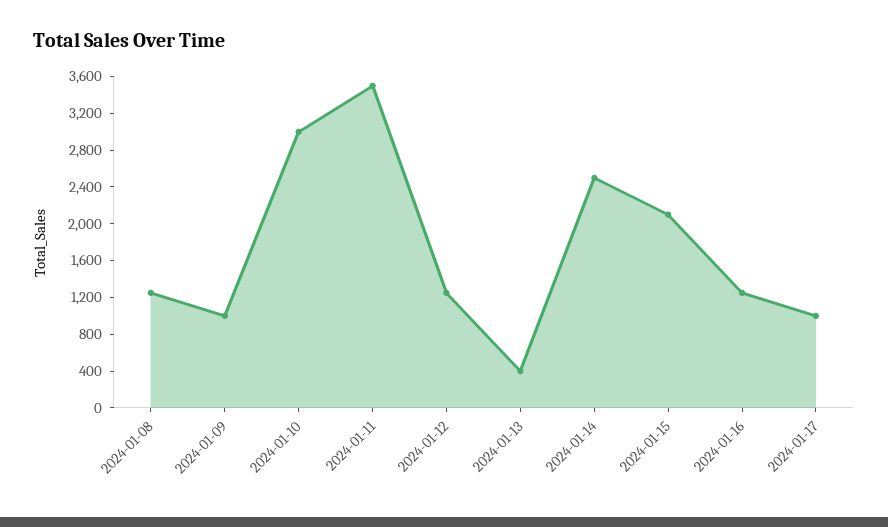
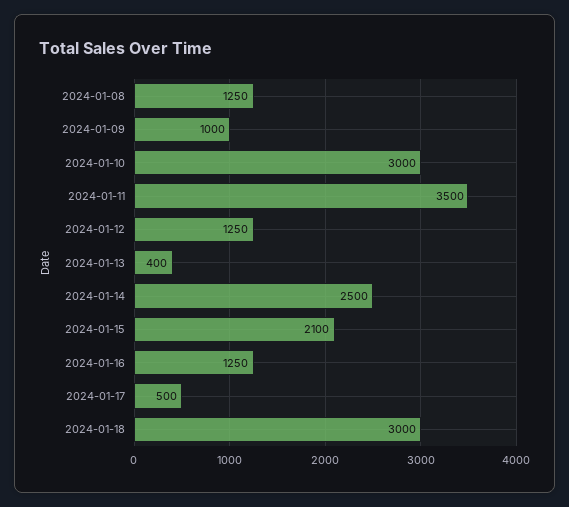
2024-01-17: 1000 -> 500
2024-01-18: none -> 3000

